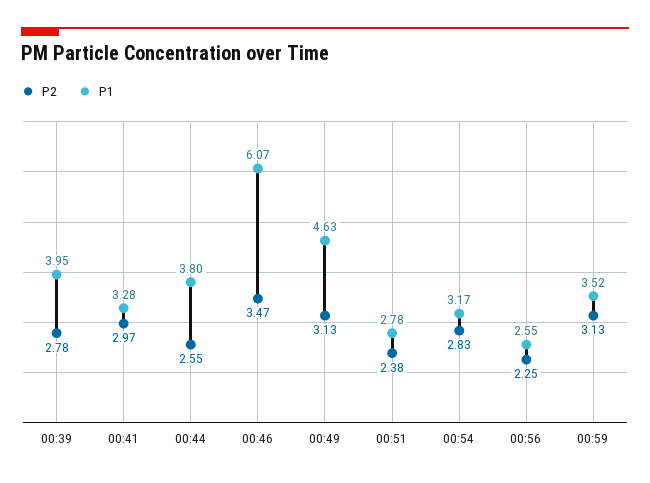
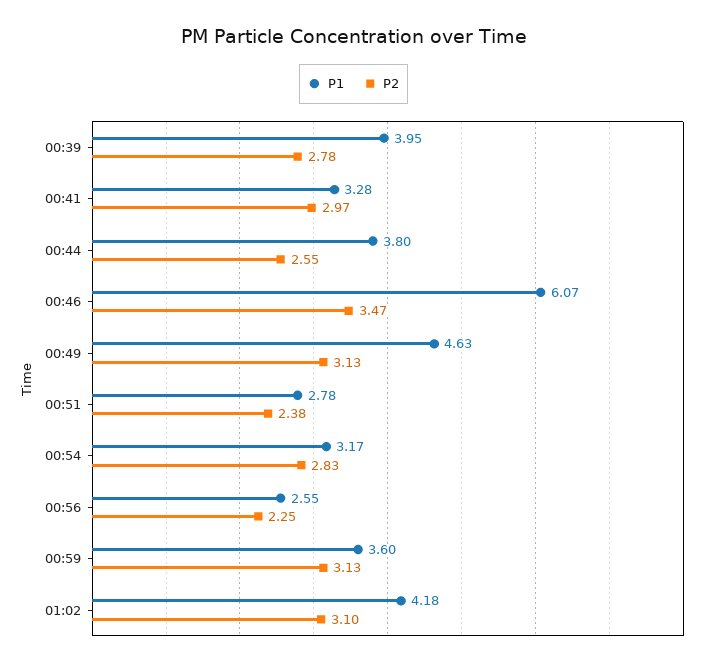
P1, 00:59: 3.52 -> 3.6
P1, 01:02: none -> 4.18
P2, 01:02: none -> 3.1

